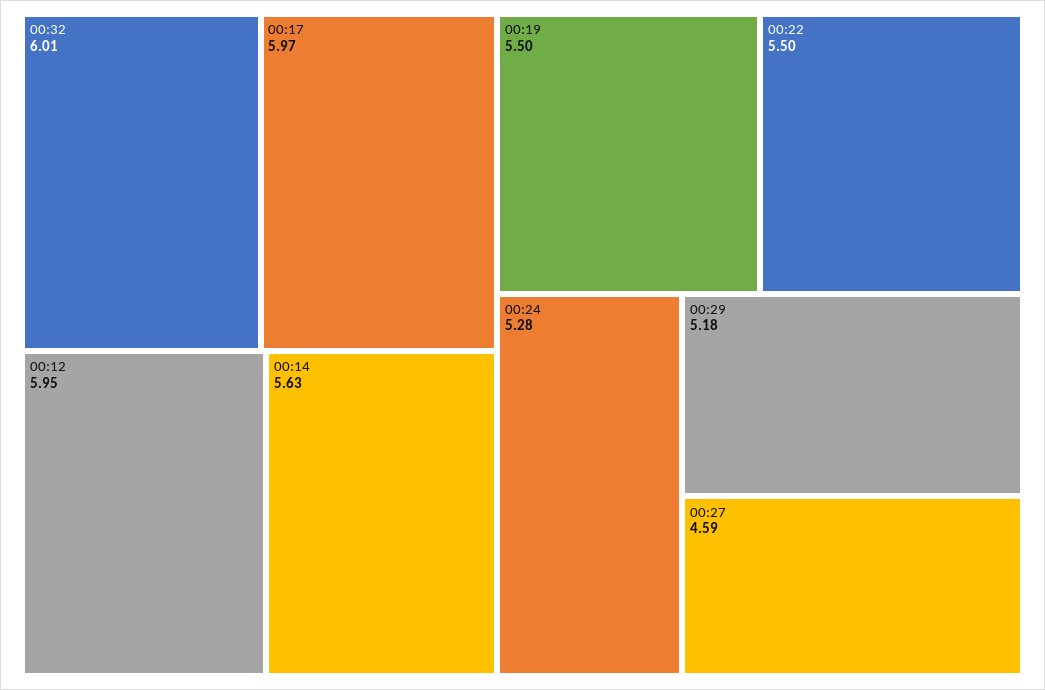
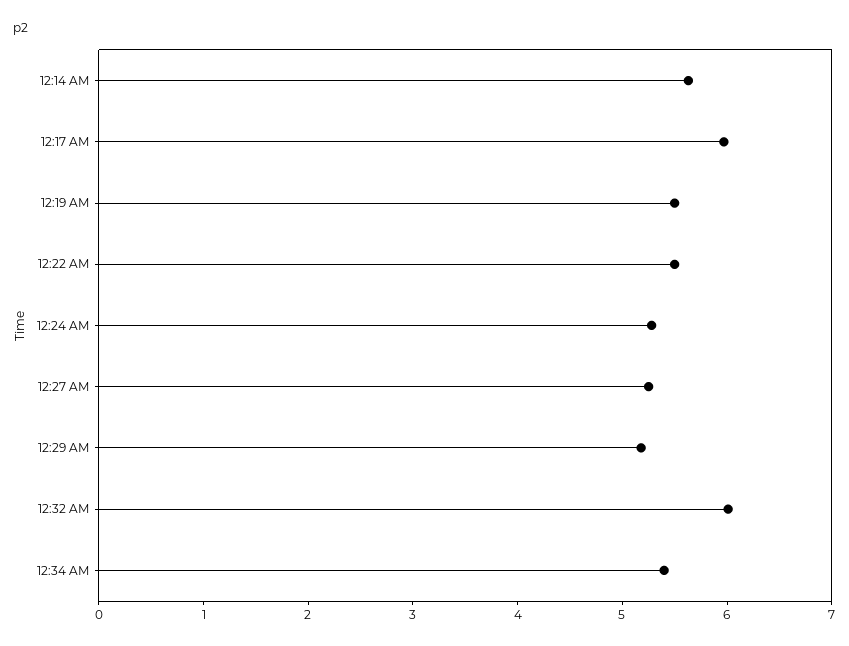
00:12: 5.95 -> none
00:27: 4.59 -> 5.2
12:34 AM: none -> 5.4

